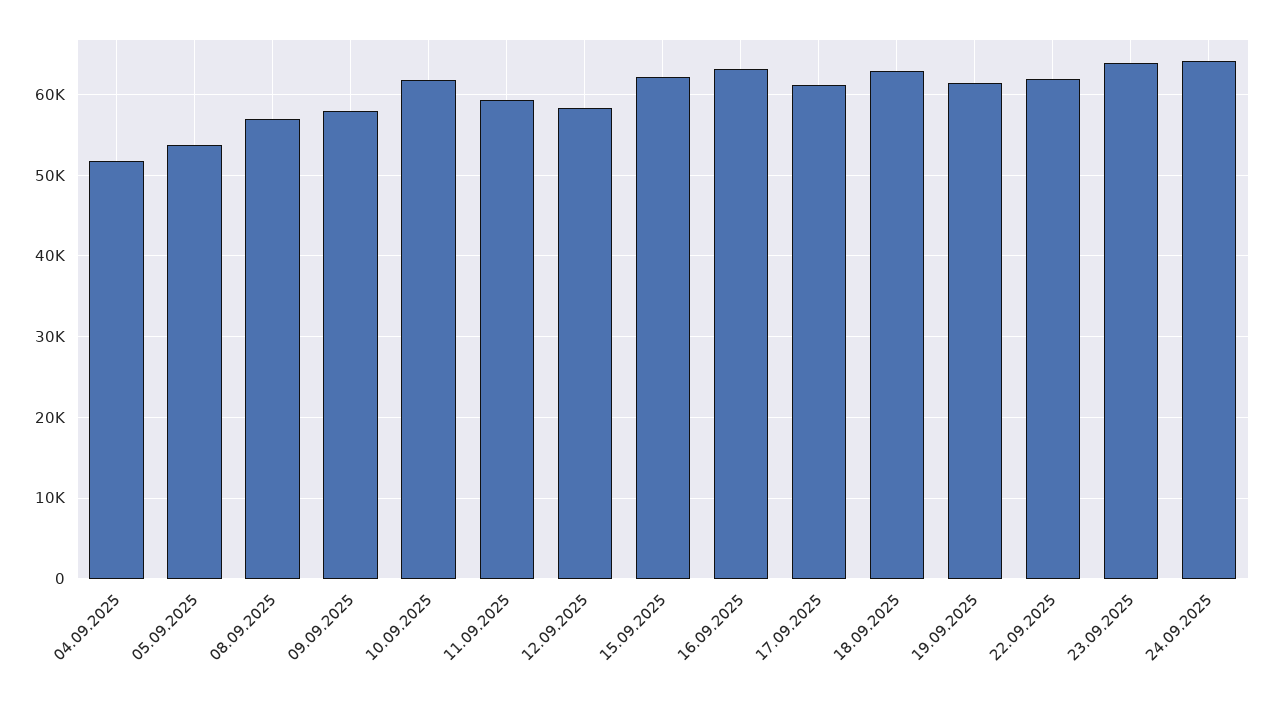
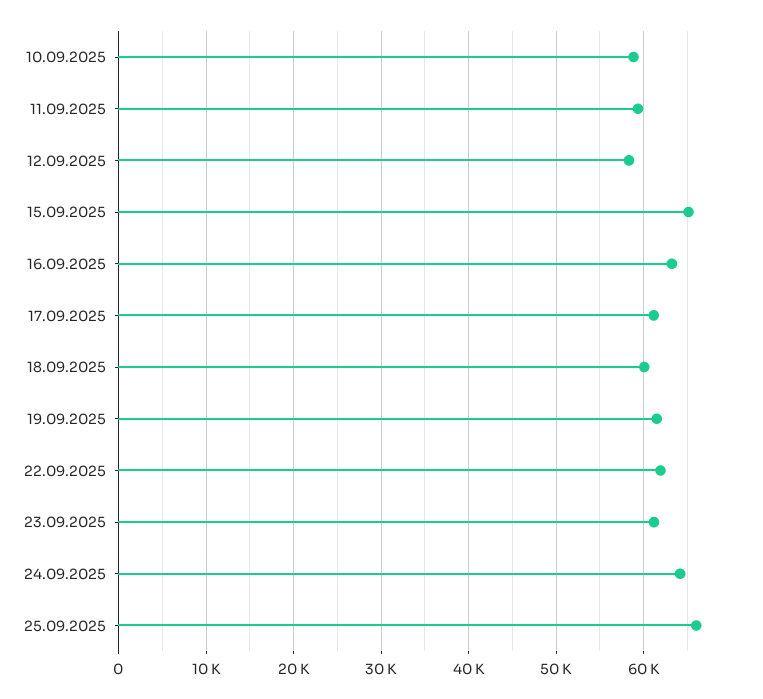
04.09.2025: 52000 -> none
05.09.2025: 54000 -> none
08.09.2025: 57000 -> none
09.09.2025: 58000 -> none
10.09.2025: 62000 -> 59000
15.09.2025: 62000 -> 65000
18.09.2025: 63000 -> 60000
23.09.2025: 64000 -> 61000
25.09.2025: none -> 66000

